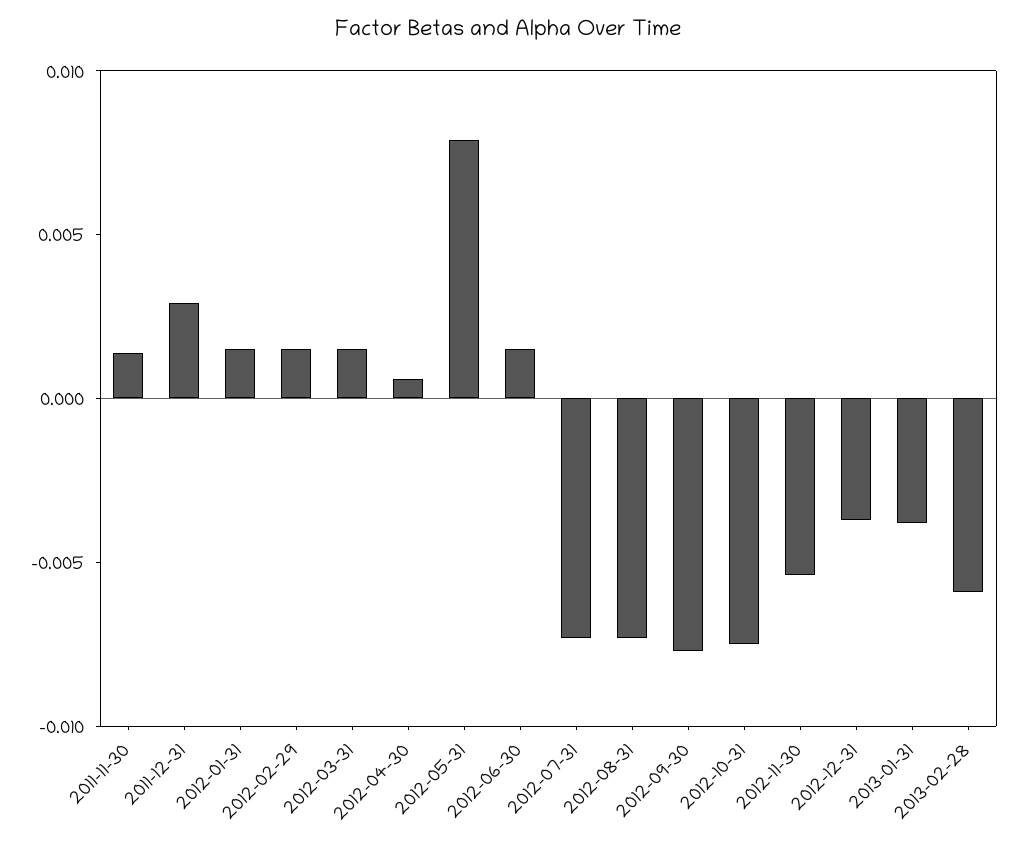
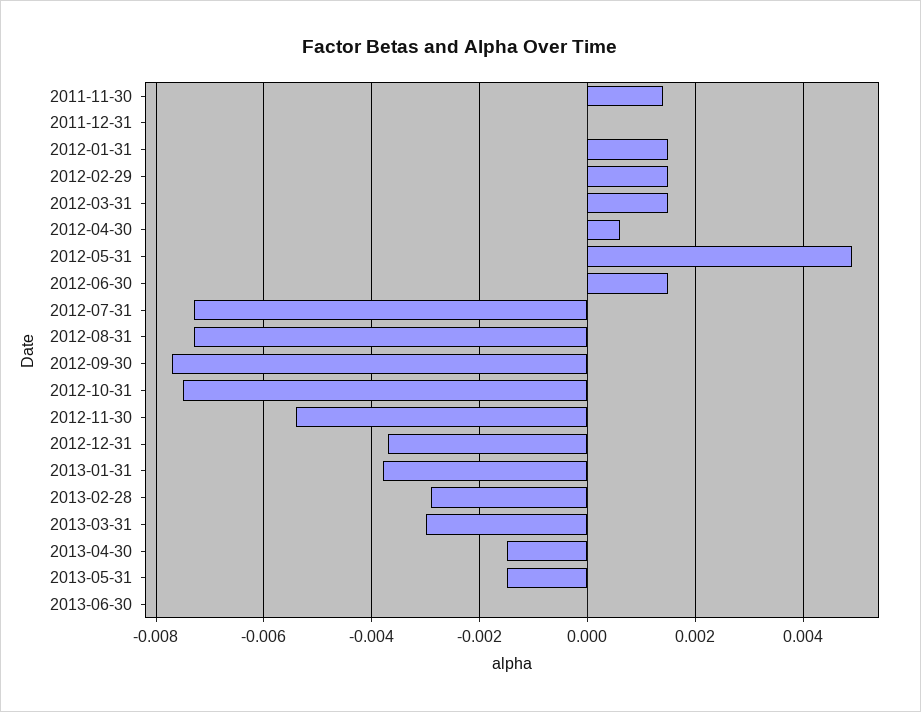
2011-12-31: 0.003 -> 0
2012-05-31: 0.008 -> 0.005
2013-02-28: -0.006 -> -0.003
2013-03-31: none -> -0.003
2013-04-30: none -> -0.0015
2013-05-31: none -> -0.0015
2013-06-30: none -> 0

